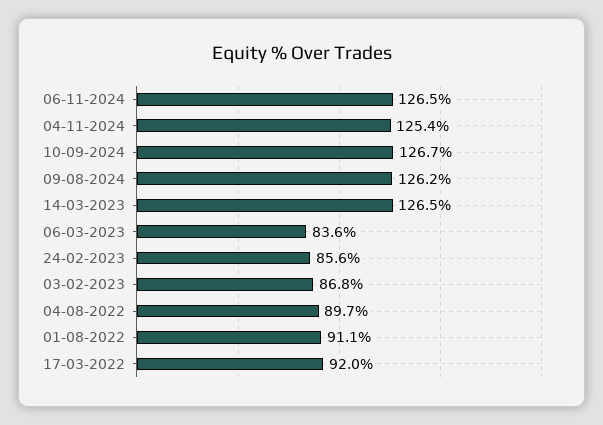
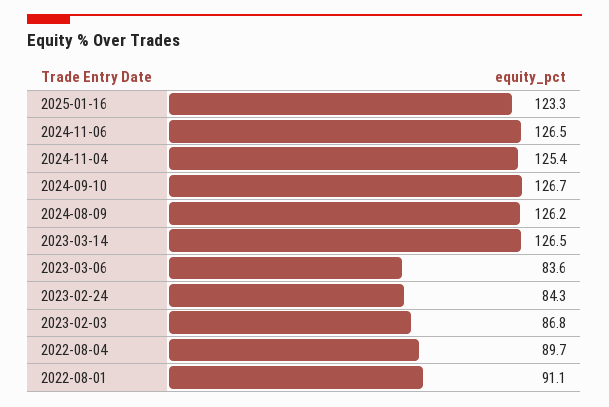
24-02-2023: 85.6 -> 84.3
17-03-2022: 92 -> none
2025-01-16: none -> 123.3

